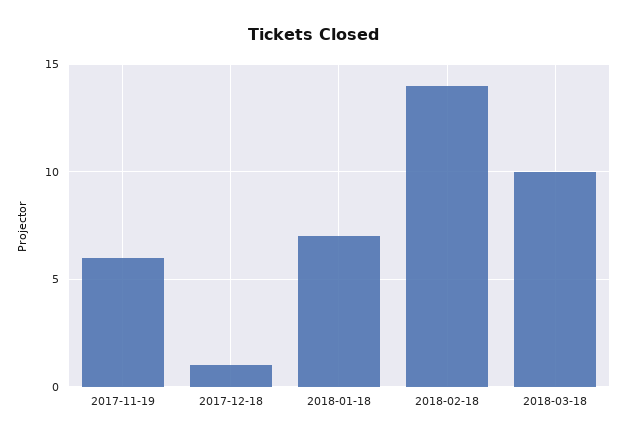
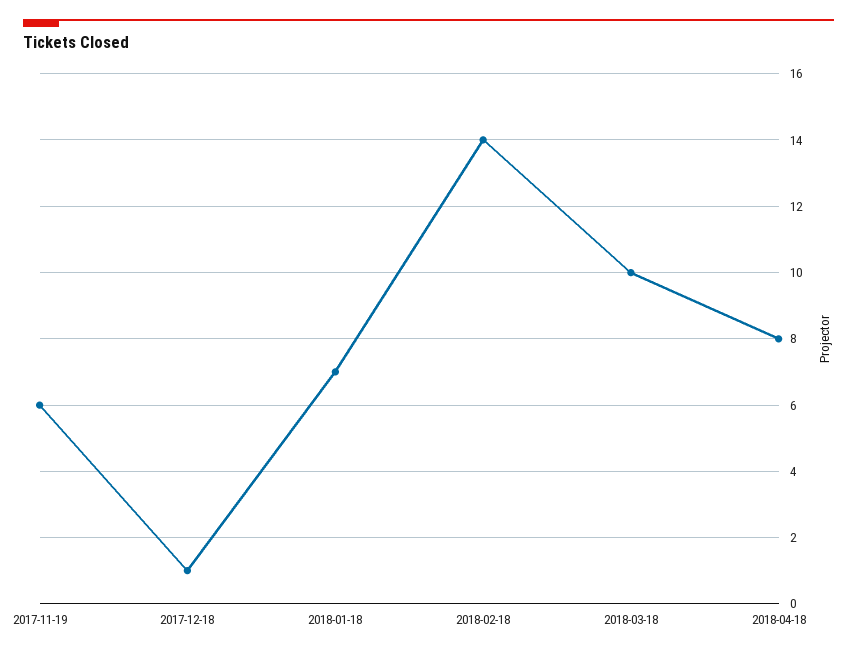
2018-04-18: none -> 8

